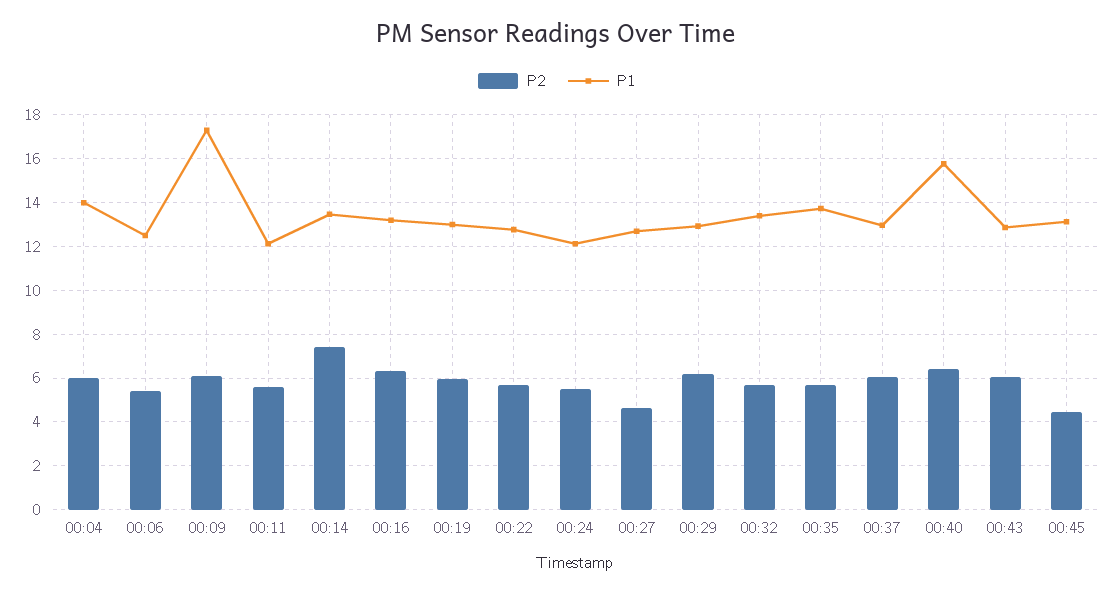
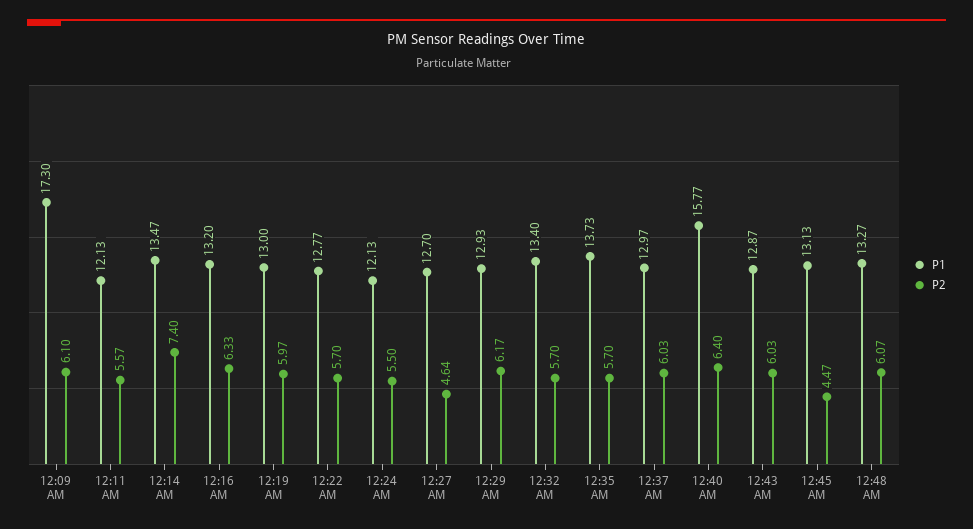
P2, 00:04: 6 -> none
P1, 00:04: 14 -> none
P2, 00:06: 5.5 -> none
P1, 00:06: 12.5 -> none
P1, 12:48 AM: none -> 13.27
P2, 12:48 AM: none -> 6.07

